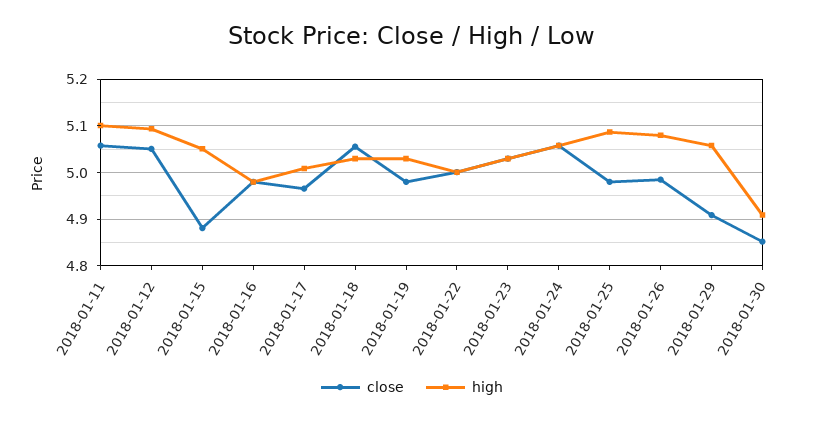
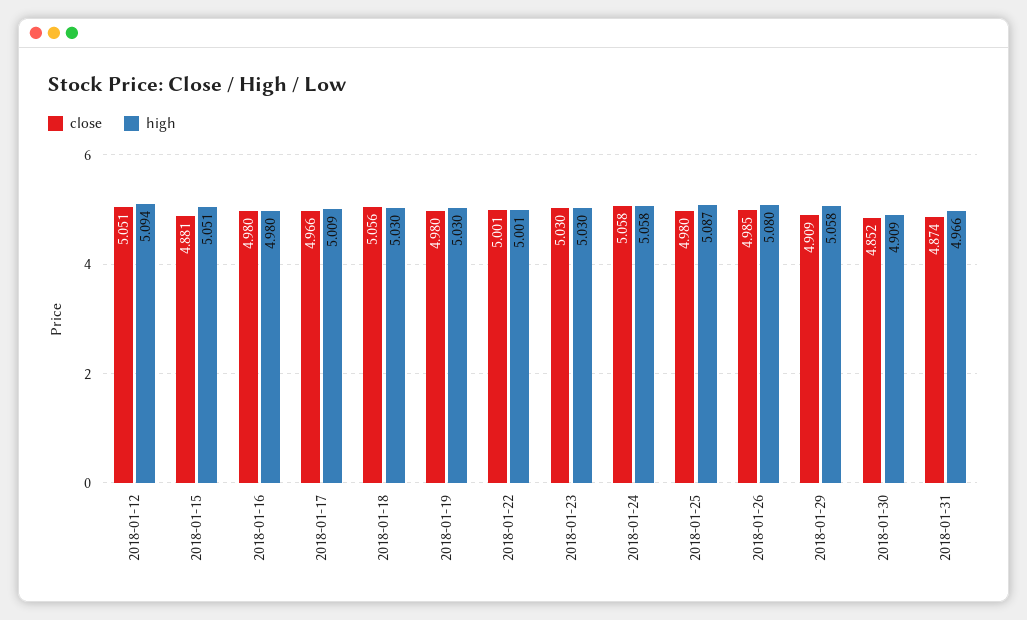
close, 2018-01-11: 5.06 -> none
high, 2018-01-11: 5.1 -> none
close, 2018-01-31: none -> 4.874
high, 2018-01-31: none -> 4.966

